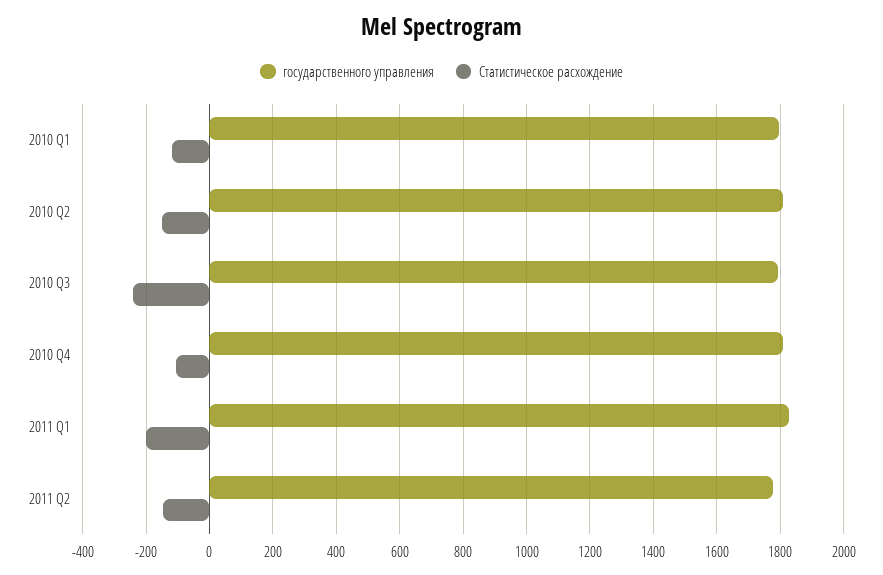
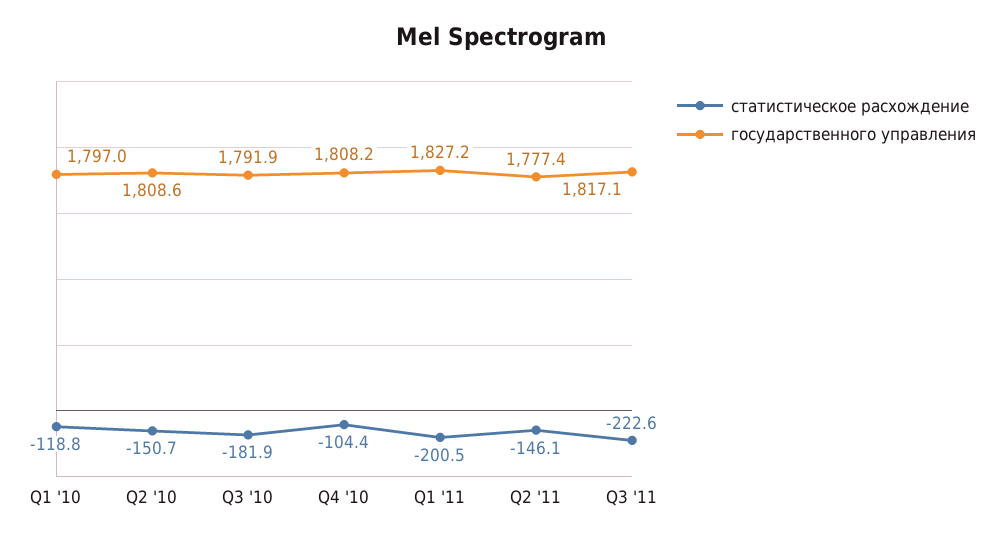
Статистическое расхождение, 2010 Q3: -240 -> -181.9
Статистическое расхождение, Q3 '11: none -> -222.6
государственного управления, Q3 '11: none -> 1817.1

